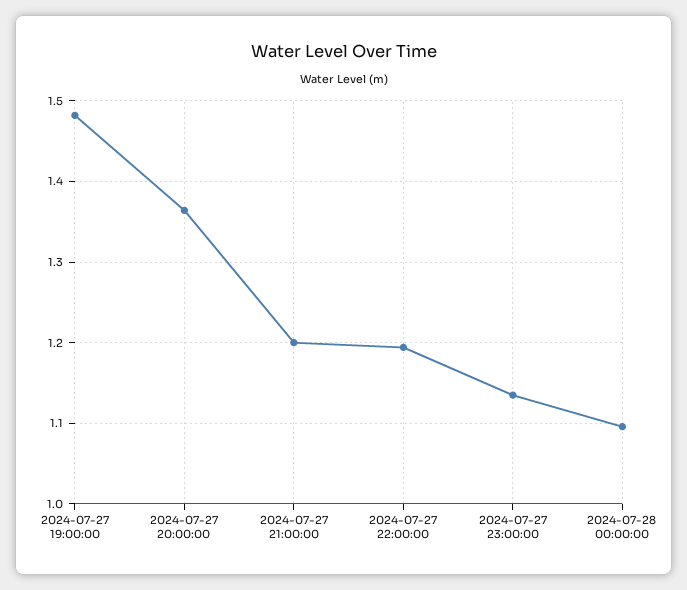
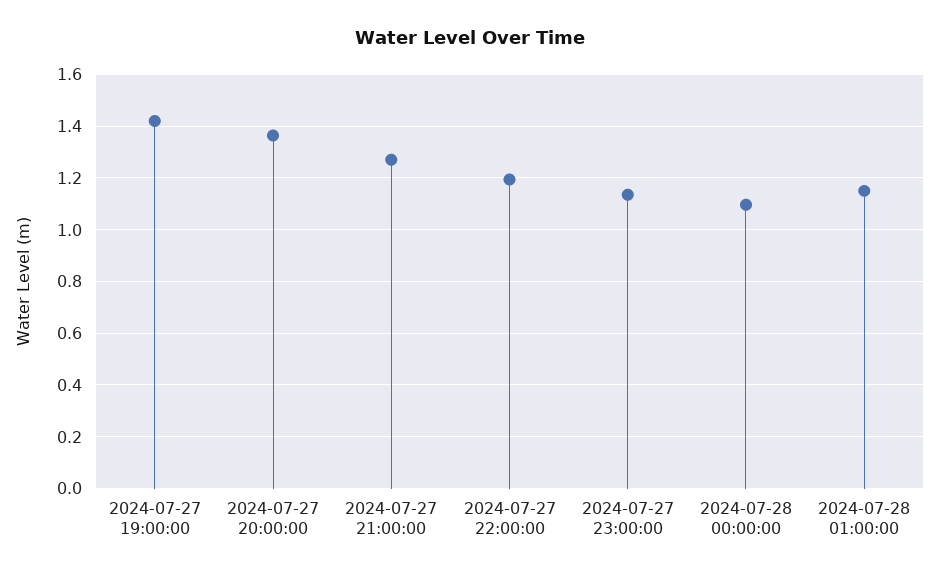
2024-07-27 19:00:00: 1.48 -> 1.425
2024-07-27 21:00:00: 1.2 -> 1.275
2024-07-28 01:00:00: none -> 1.15

